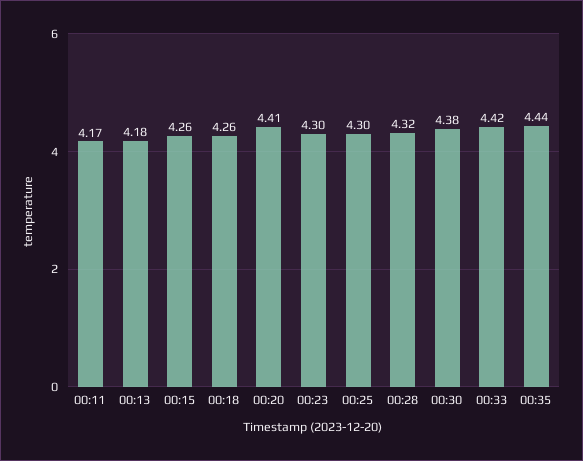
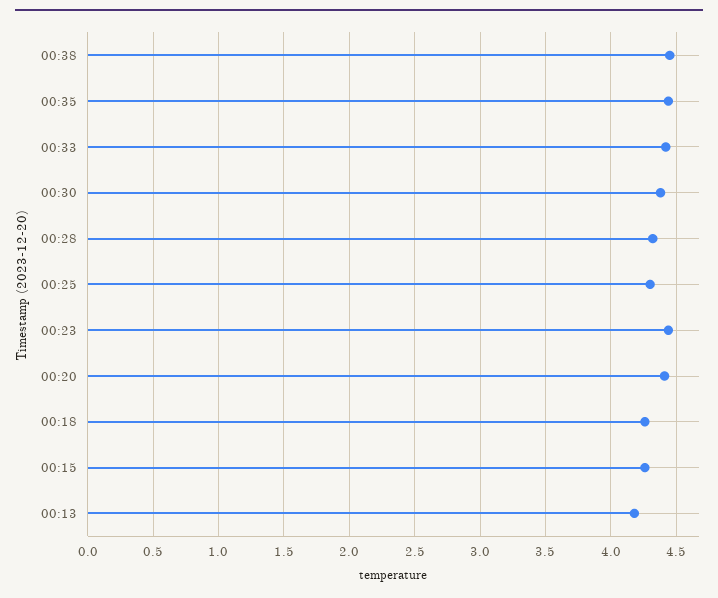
00:11: 4.17 -> none
00:23: 4.3 -> 4.45
00:38: none -> 4.45

